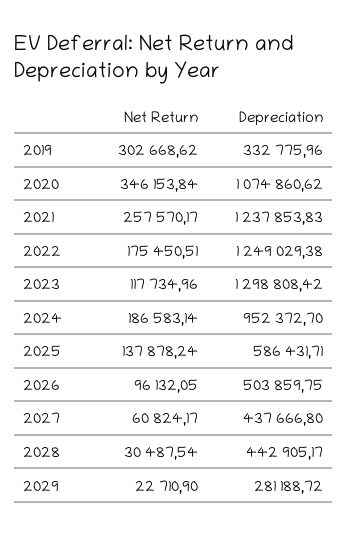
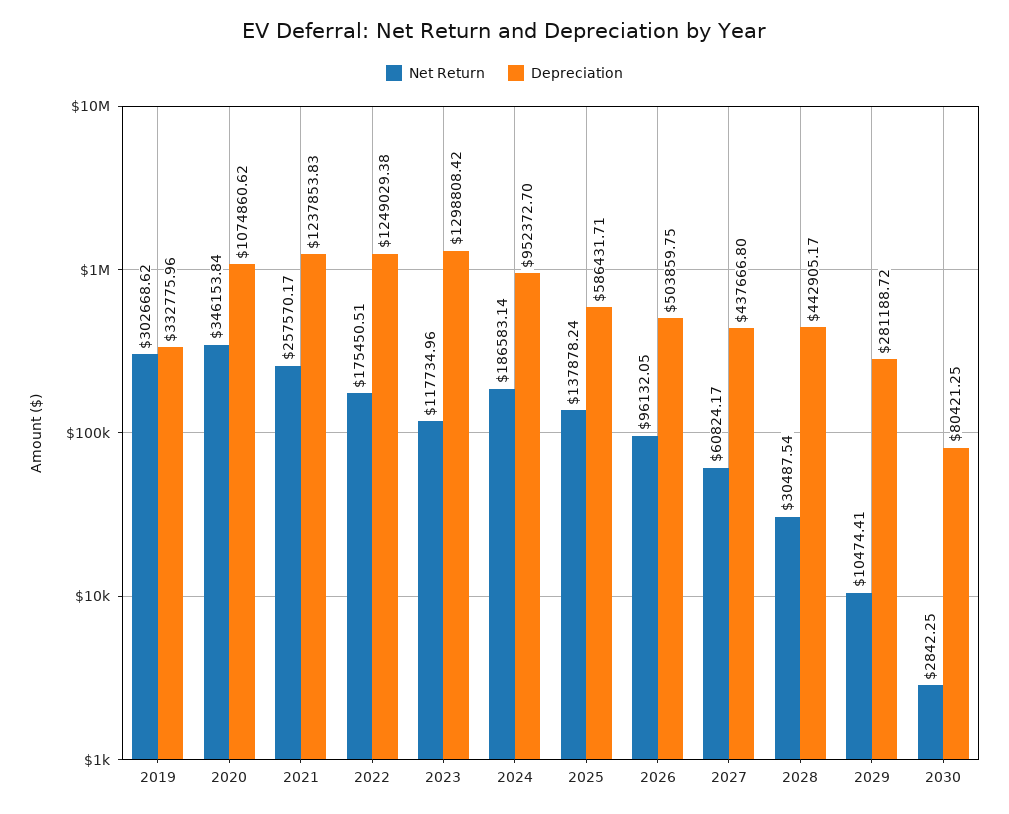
Net Return, 2029: 22710.9 -> 10474.41
Net Return, 2030: none -> 2842.25
Depreciation, 2030: none -> 80421.25

